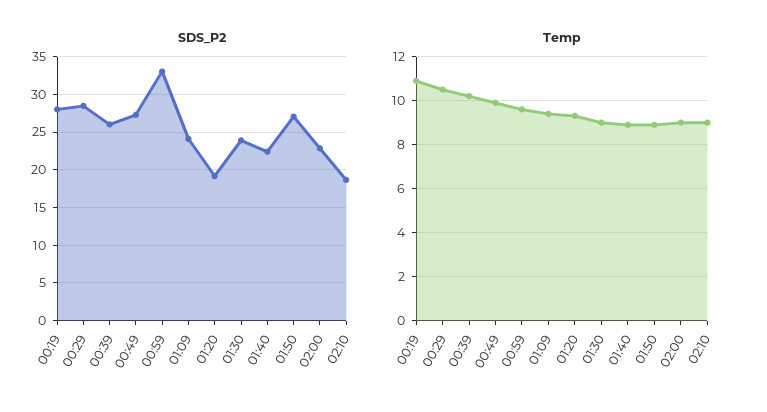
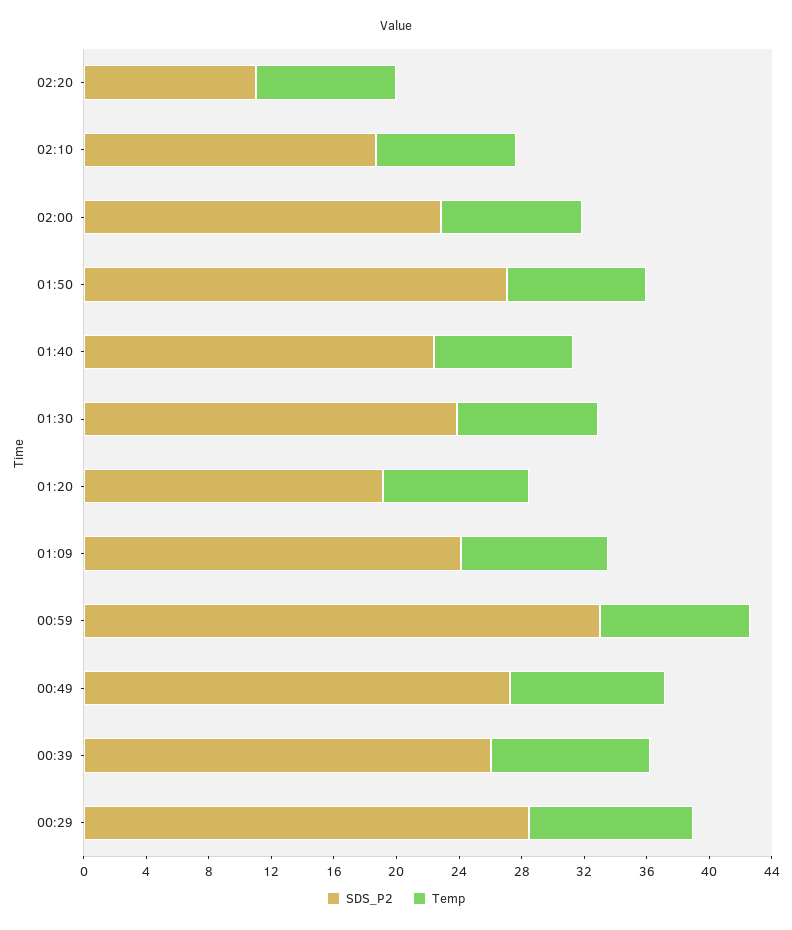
SDS_P2, 00:19: 28 -> none
Temp, 00:19: 11 -> none
SDS_P2, 02:20: none -> 11
Temp, 02:20: none -> 9

